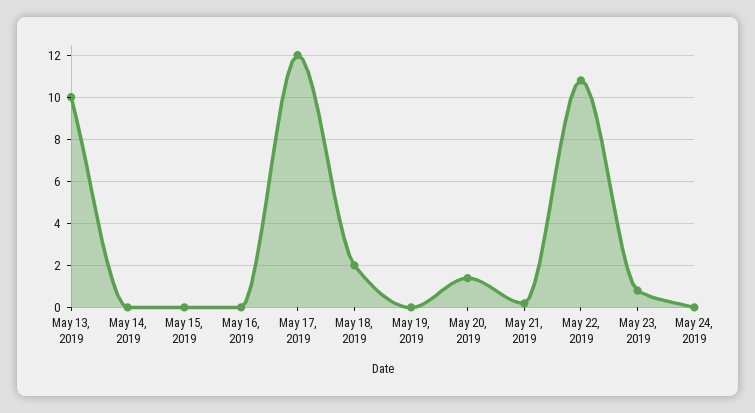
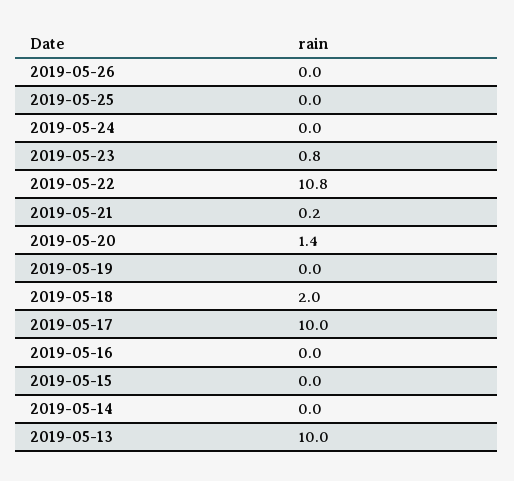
May 17, 2019: 12 -> 10
2019-05-26: none -> 0
2019-05-25: none -> 0

